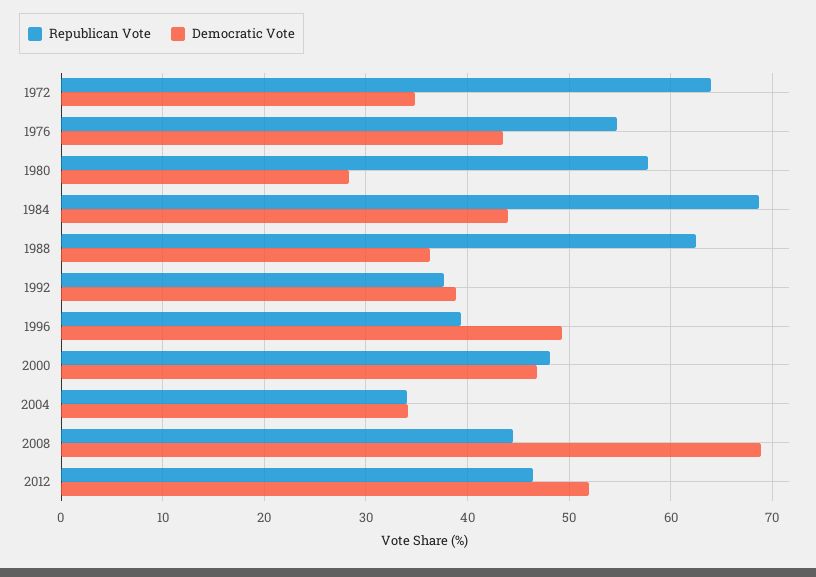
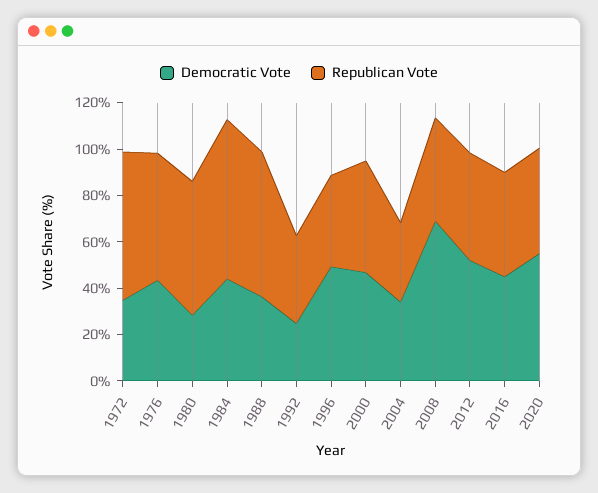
Democratic Vote, 1992: 39 -> 25
Democratic Vote, 2016: none -> 45
Republican Vote, 2016: none -> 45
Democratic Vote, 2020: none -> 55
Republican Vote, 2020: none -> 45

